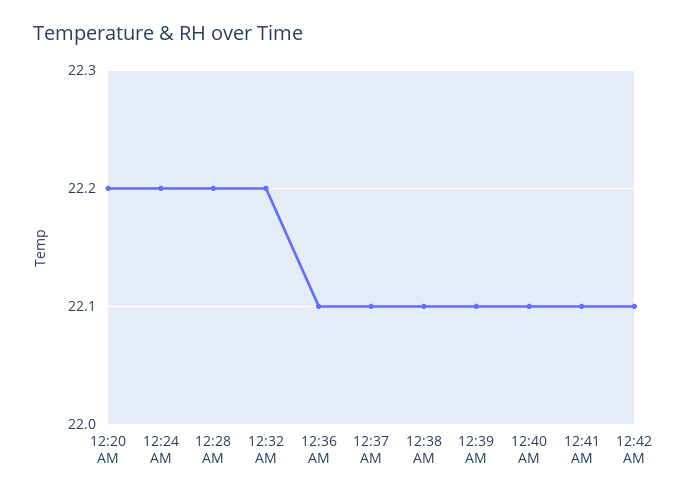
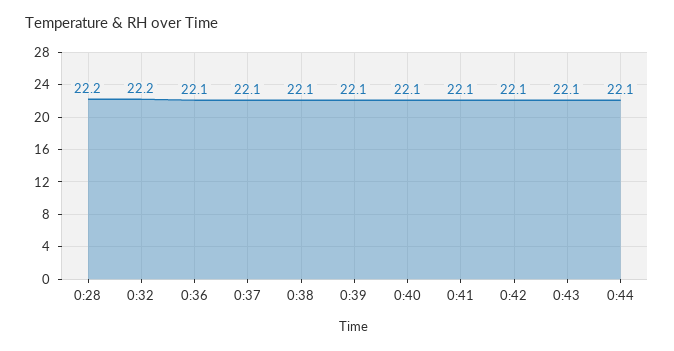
12:20 AM: 22.2 -> none
12:24 AM: 22.2 -> none
0:43: none -> 22.1
0:44: none -> 22.1

